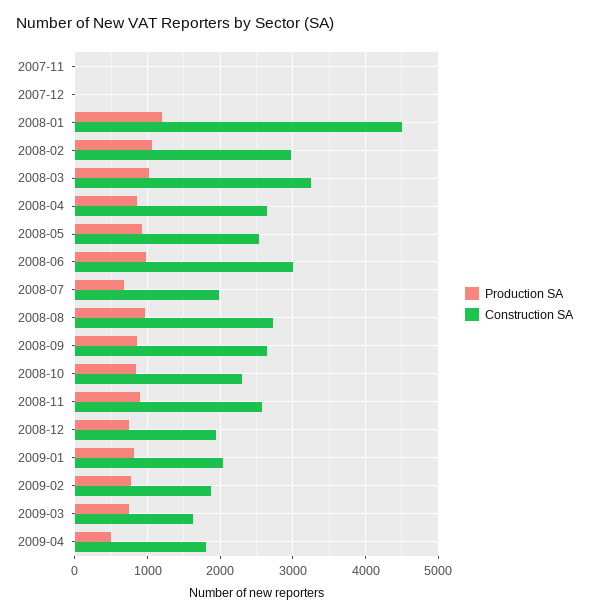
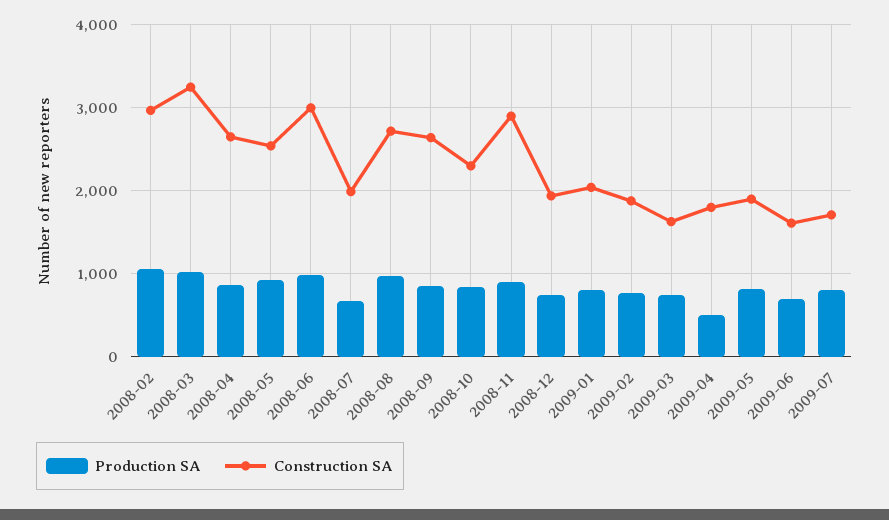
Production SA, 2007-11: 0 -> none
Construction SA, 2007-11: 0 -> none
Production SA, 2007-12: 0 -> none
Construction SA, 2007-12: 0 -> none
Production SA, 2008-01: 1200 -> none
Construction SA, 2008-01: 4500 -> none
Construction SA, 2008-11: 2600 -> 2900
Production SA, 2009-05: none -> 800
Construction SA, 2009-05: none -> 1900
Production SA, 2009-06: none -> 700
Construction SA, 2009-06: none -> 1600
Production SA, 2009-07: none -> 800
Construction SA, 2009-07: none -> 1700

